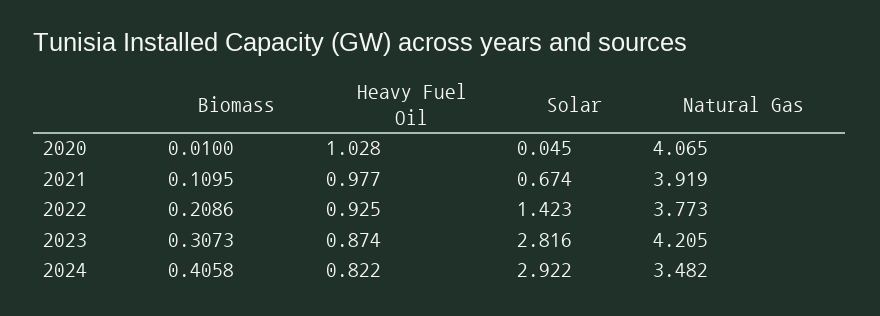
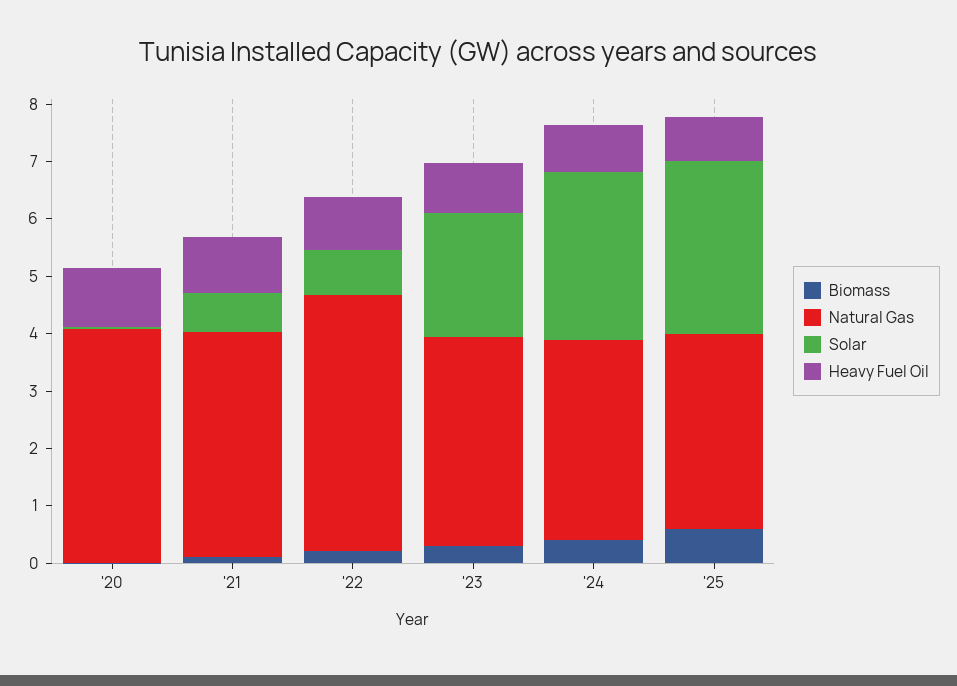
Solar, 2022: 1.423 -> 0.8
Natural Gas, 2022: 3.773 -> 4.4
Solar, 2023: 2.816 -> 2.2
Natural Gas, 2023: 4.205 -> 3.6
Biomass, '25: none -> 0.6
Natural Gas, '25: none -> 3.4
Solar, '25: none -> 3
Heavy Fuel Oil, '25: none -> 0.8

